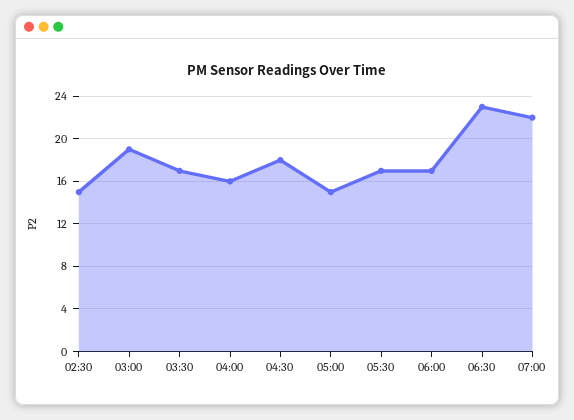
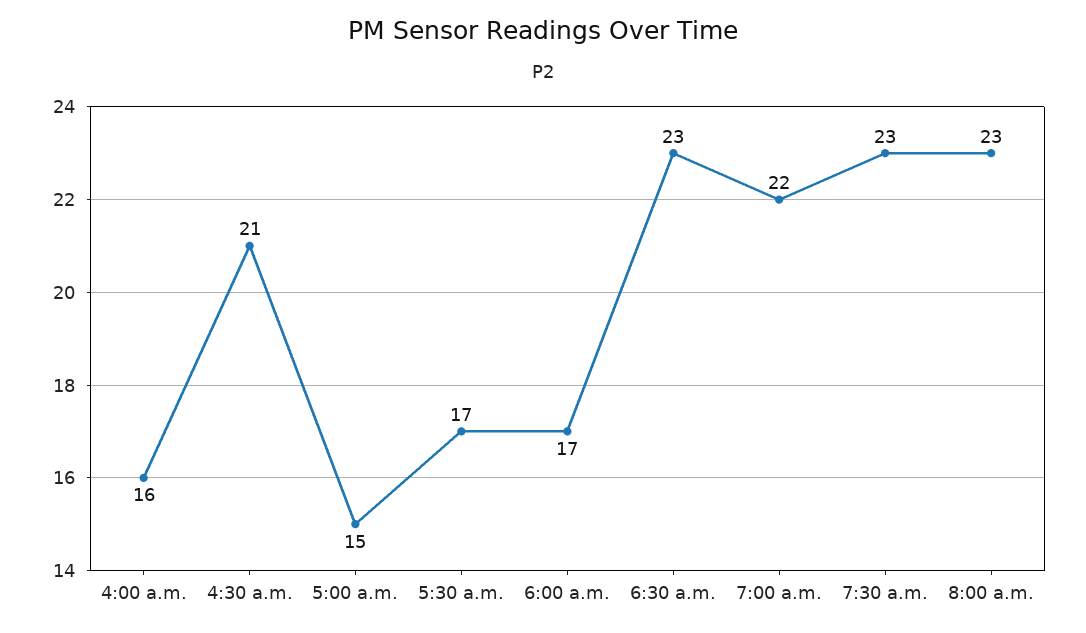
02:30: 15 -> none
03:00: 19 -> none
03:30: 17 -> none
04:30: 18 -> 21
7:30 a.m.: none -> 23
8:00 a.m.: none -> 23

